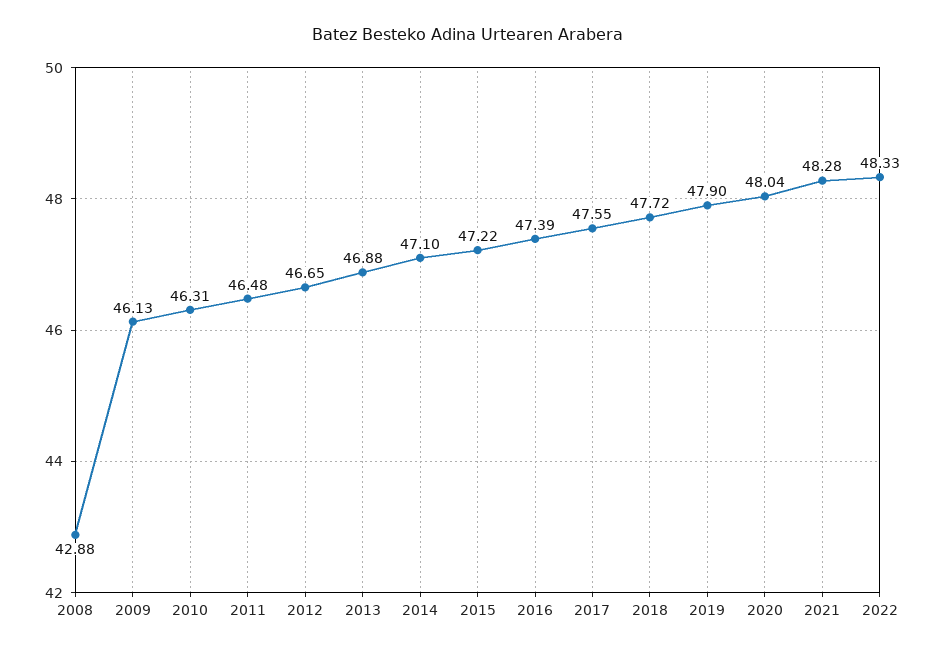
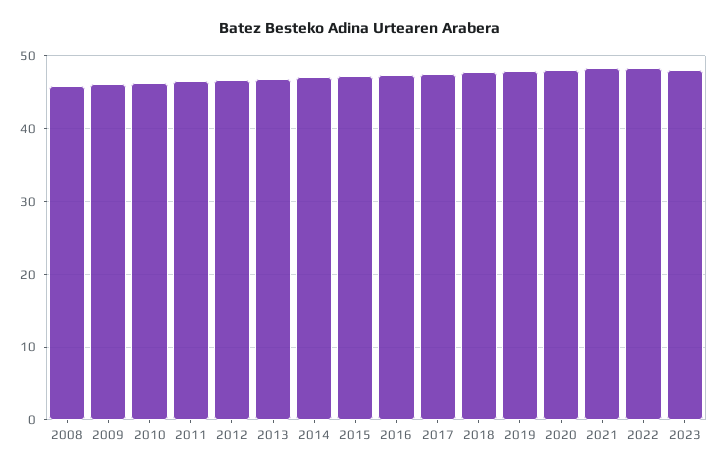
2008: 42.88 -> 46
2023: none -> 48

